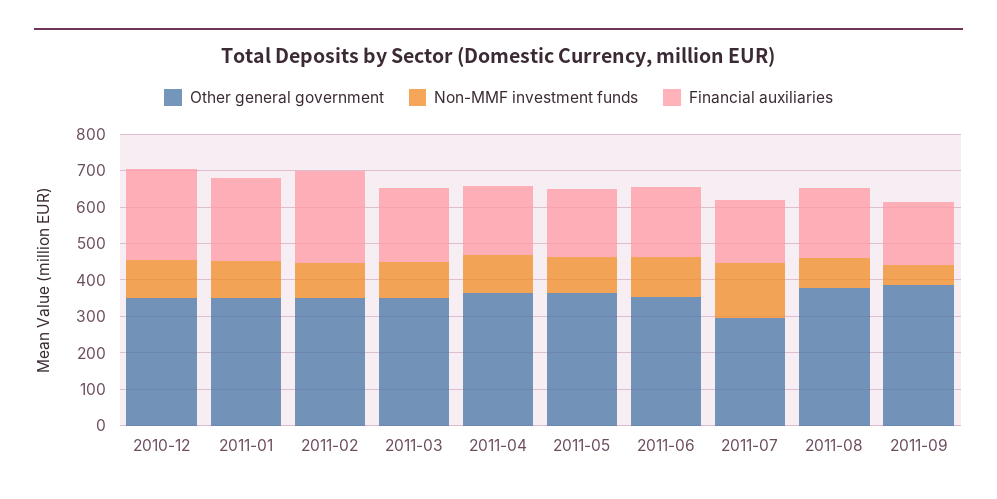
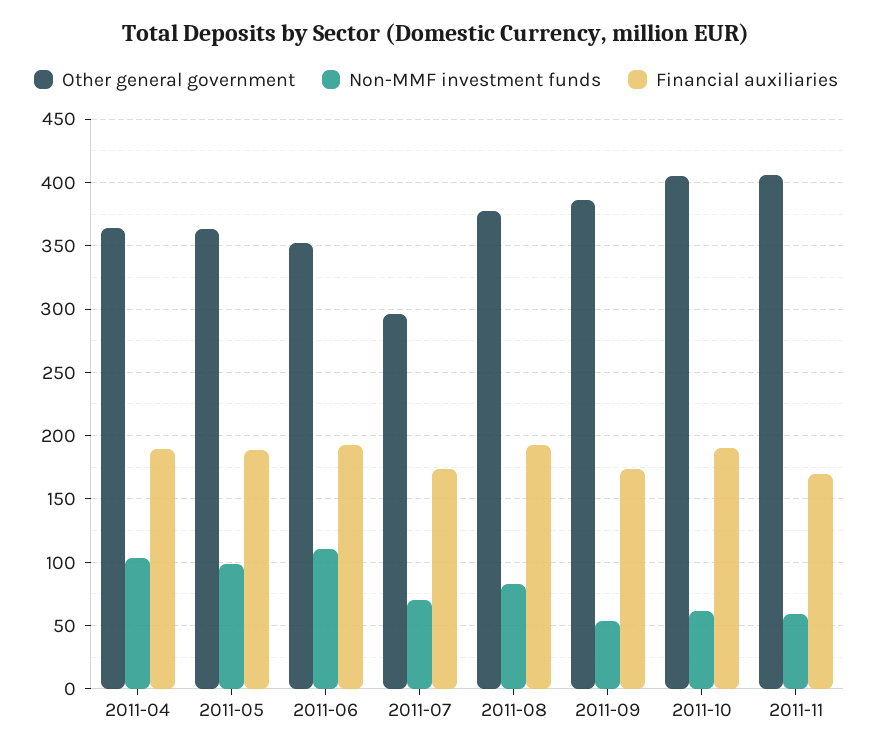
Other general government, 2010-12: 350 -> none
Non-MMF investment funds, 2010-12: 100 -> none
Financial auxiliaries, 2010-12: 250 -> none
Other general government, 2011-01: 350 -> none
Non-MMF investment funds, 2011-01: 100 -> none
Financial auxiliaries, 2011-01: 225 -> none
Other general government, 2011-02: 350 -> none
Non-MMF investment funds, 2011-02: 100 -> none
Financial auxiliaries, 2011-02: 250 -> none
Other general government, 2011-03: 350 -> none
Non-MMF investment funds, 2011-03: 100 -> none
Financial auxiliaries, 2011-03: 200 -> none
Non-MMF investment funds, 2011-07: 150 -> 70
Other general government, 2011-10: none -> 405
Non-MMF investment funds, 2011-10: none -> 60
Financial auxiliaries, 2011-10: none -> 190
Other general government, 2011-11: none -> 405
Non-MMF investment funds, 2011-11: none -> 60
Financial auxiliaries, 2011-11: none -> 170

